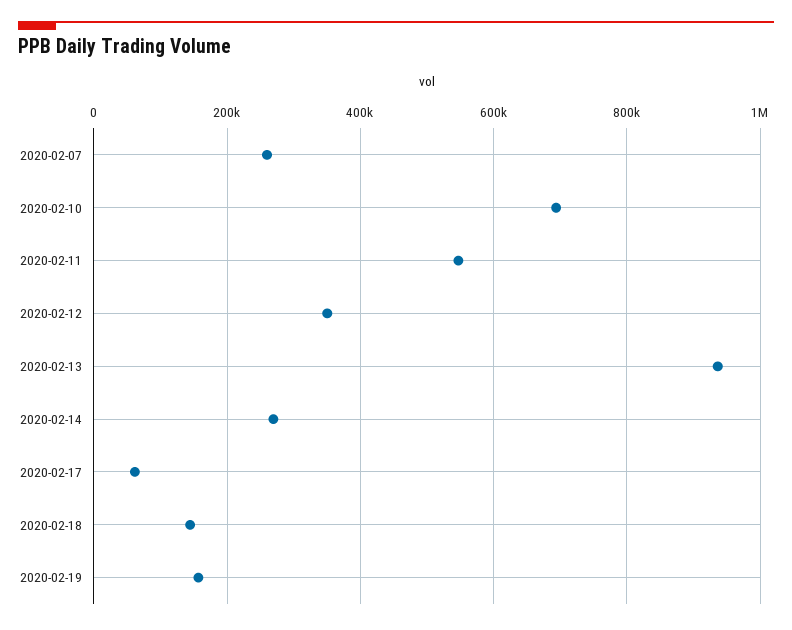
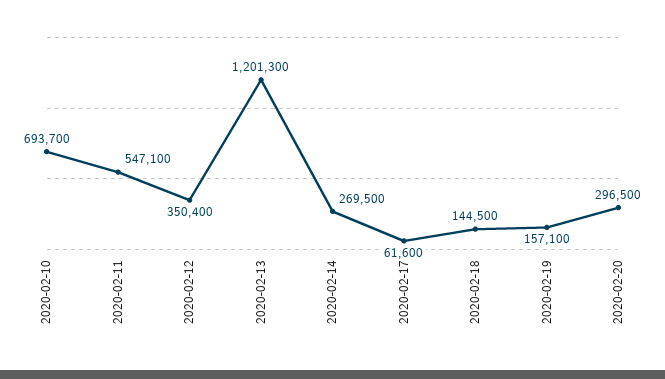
2020-02-07: 260000 -> none
2020-02-13: 940000 -> 1201300
2020-02-20: none -> 296500

